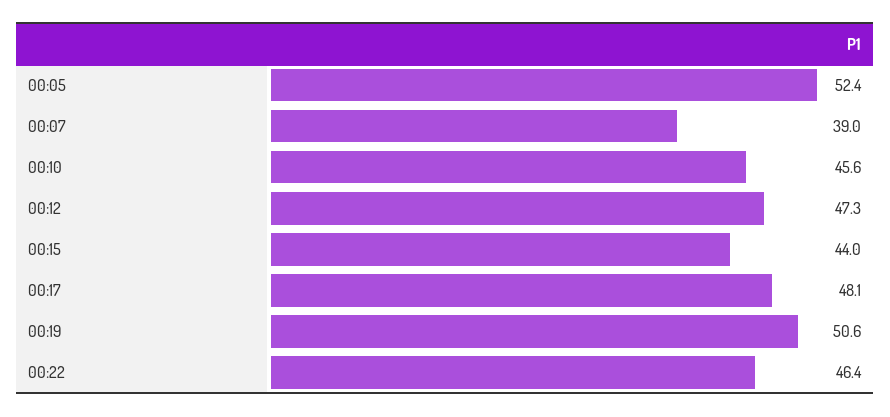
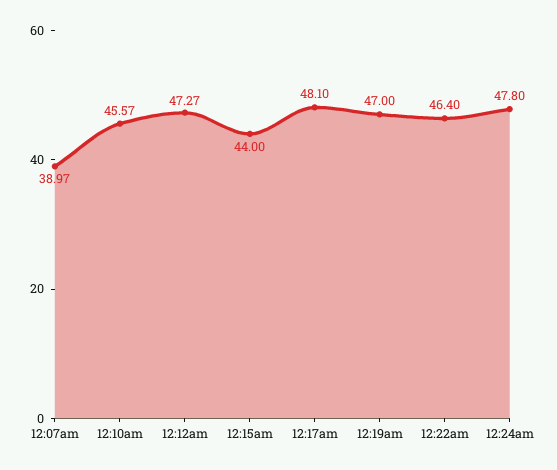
00:05: 52.4 -> none
00:19: 50.6 -> 47
12:24am: none -> 47.8

